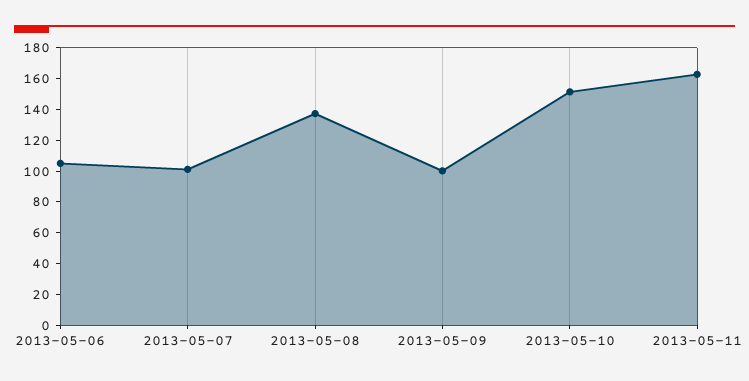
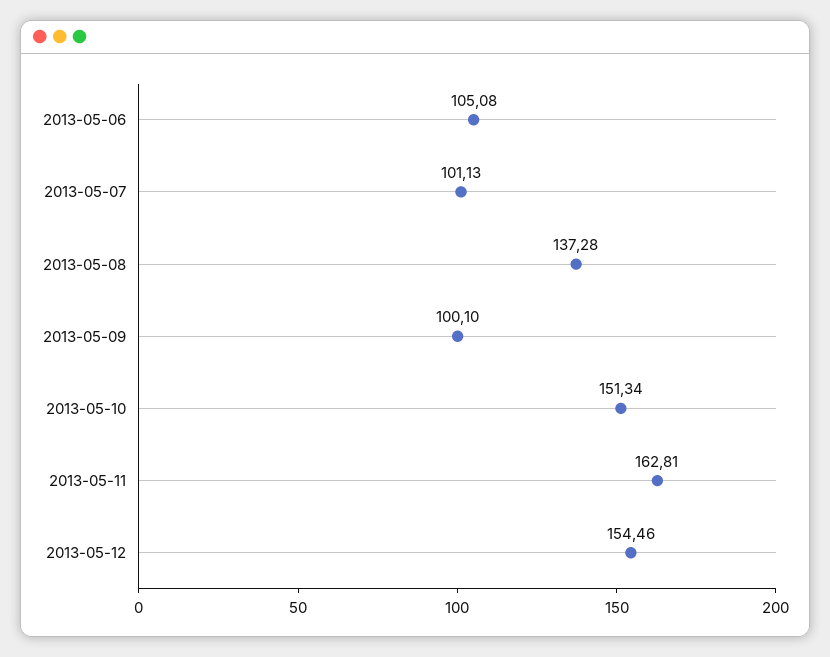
2013-05-12: none -> 154.46

